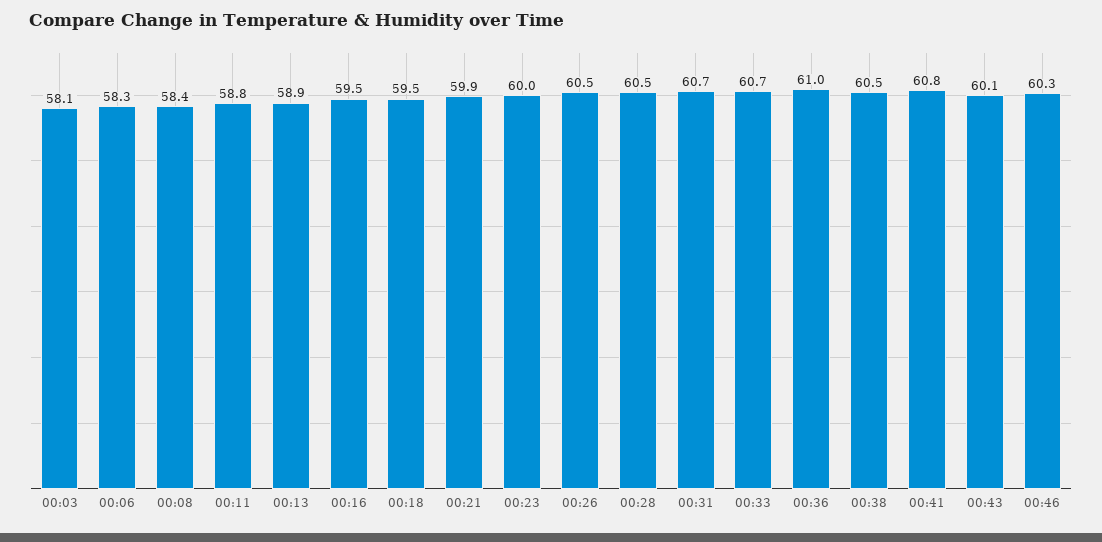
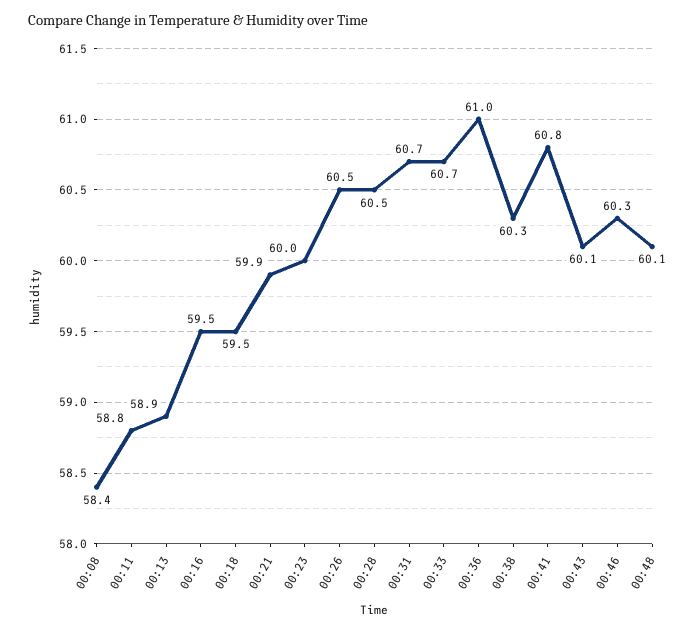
00:03: 58.1 -> none
00:06: 58.3 -> none
00:38: 60.5 -> 60.3
00:48: none -> 60.1

